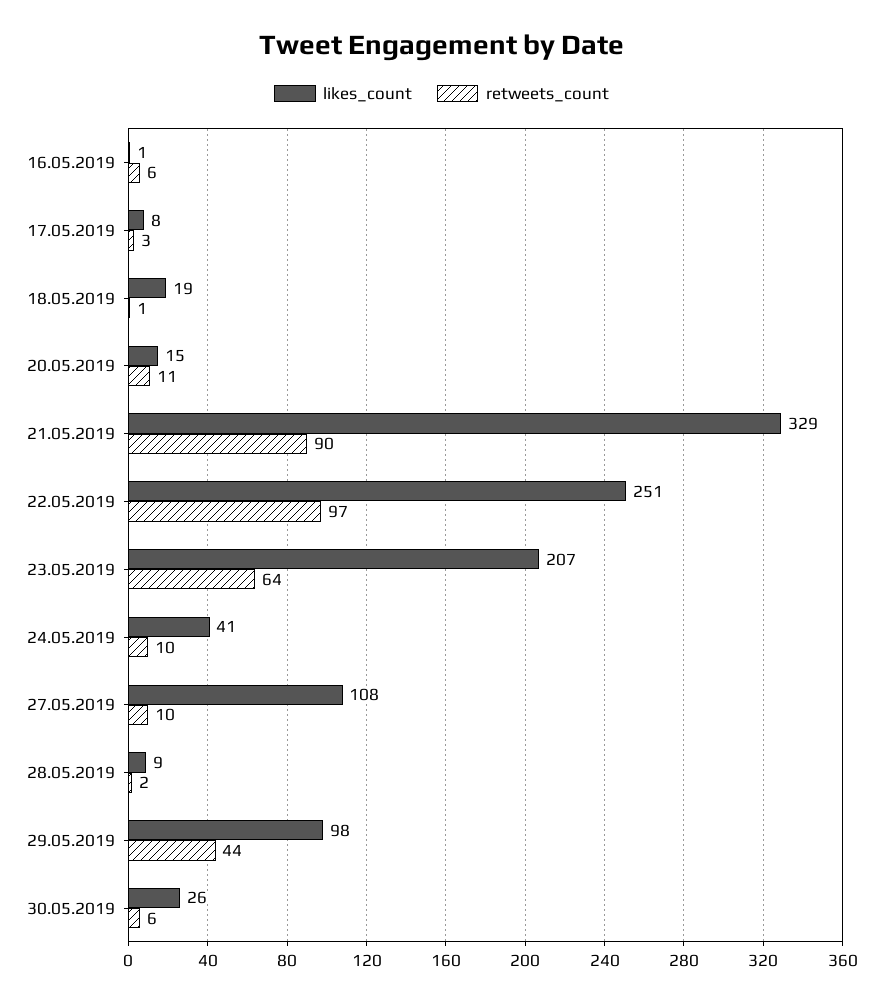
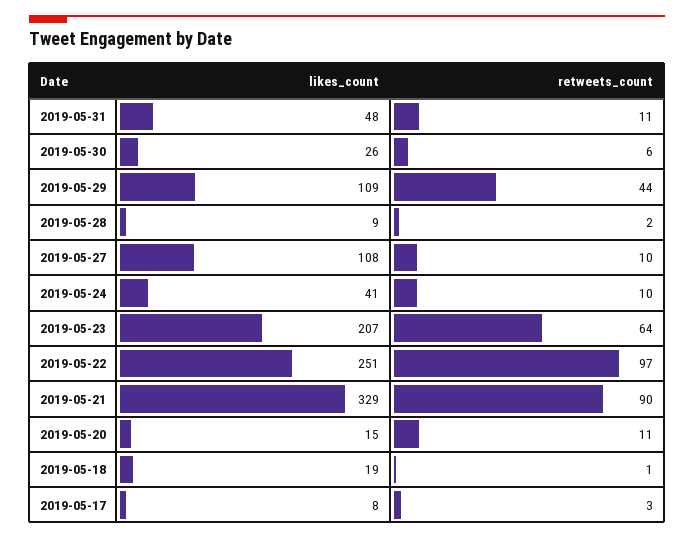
likes_count, 16.05.2019: 1 -> none
retweets_count, 16.05.2019: 6 -> none
likes_count, 29.05.2019: 98 -> 109
likes_count, 2019-05-31: none -> 48
retweets_count, 2019-05-31: none -> 11

